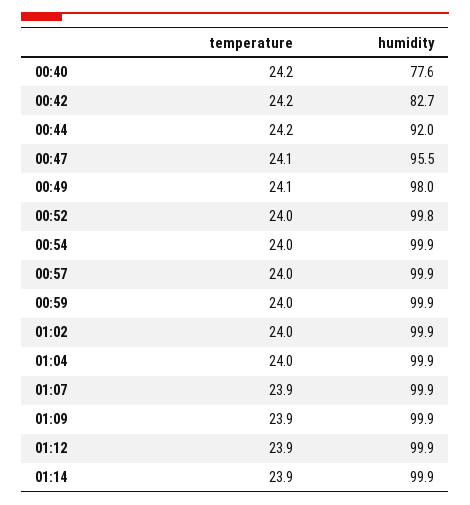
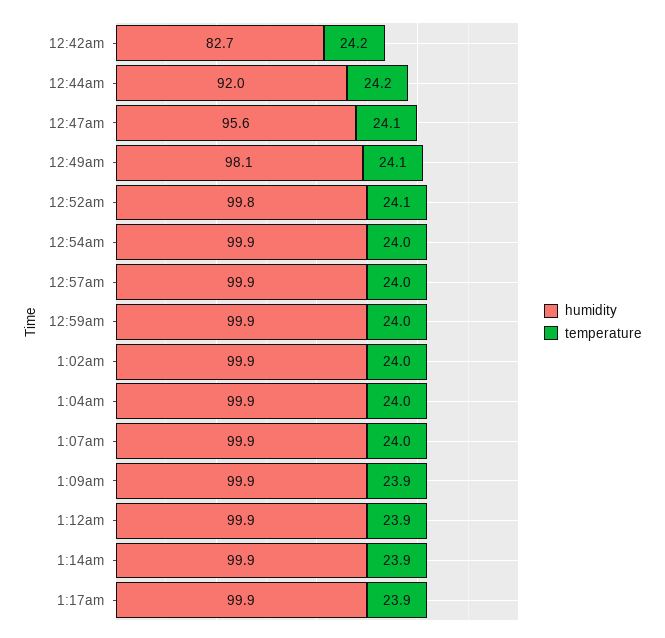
temperature, 00:40: 24.2 -> none
humidity, 00:40: 77.6 -> none
humidity, 00:47: 95.5 -> 95.6
humidity, 00:49: 98 -> 98.1
temperature, 00:52: 24 -> 24.1
temperature, 01:07: 23.9 -> 24
humidity, 1:17am: none -> 99.9
temperature, 1:17am: none -> 23.9

